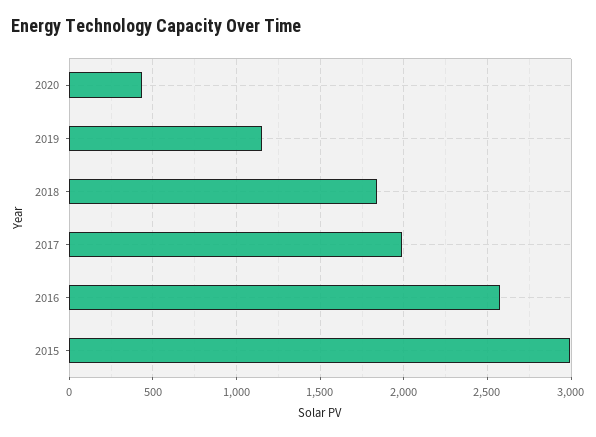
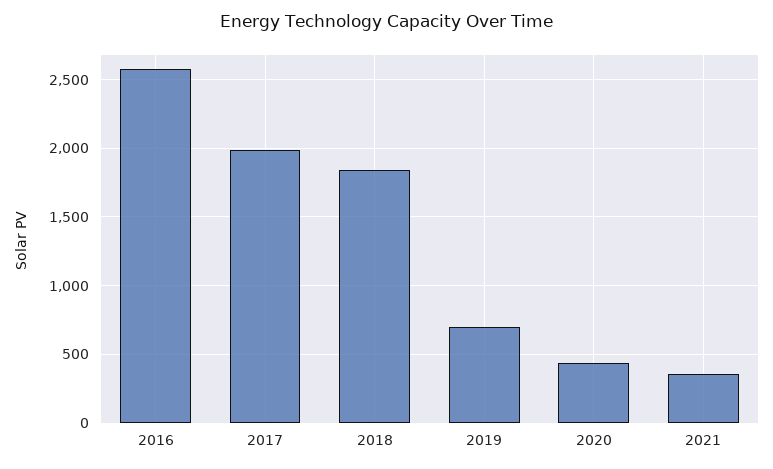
2019: 1150 -> 700
2015: 3000 -> none
2021: none -> 350

